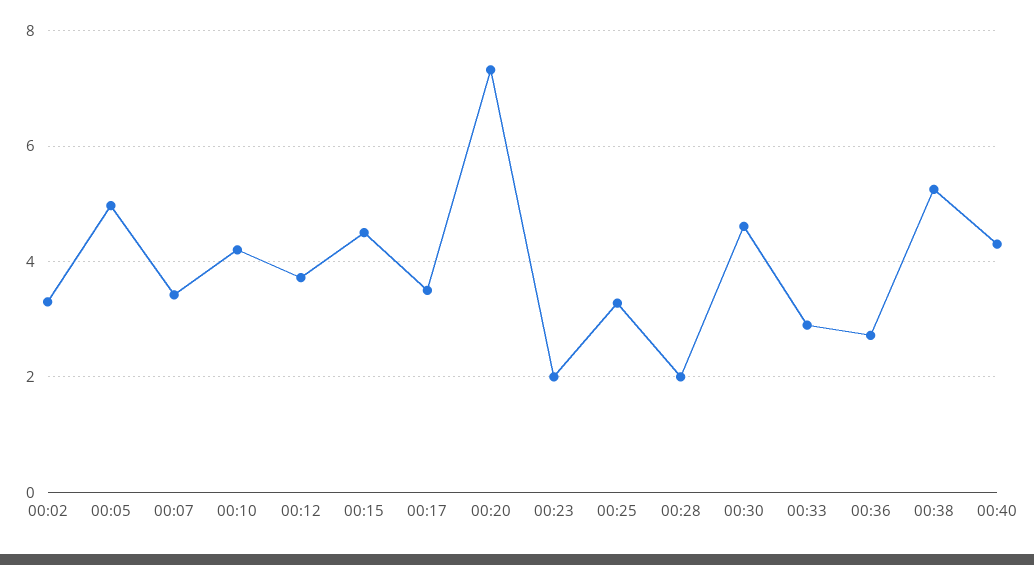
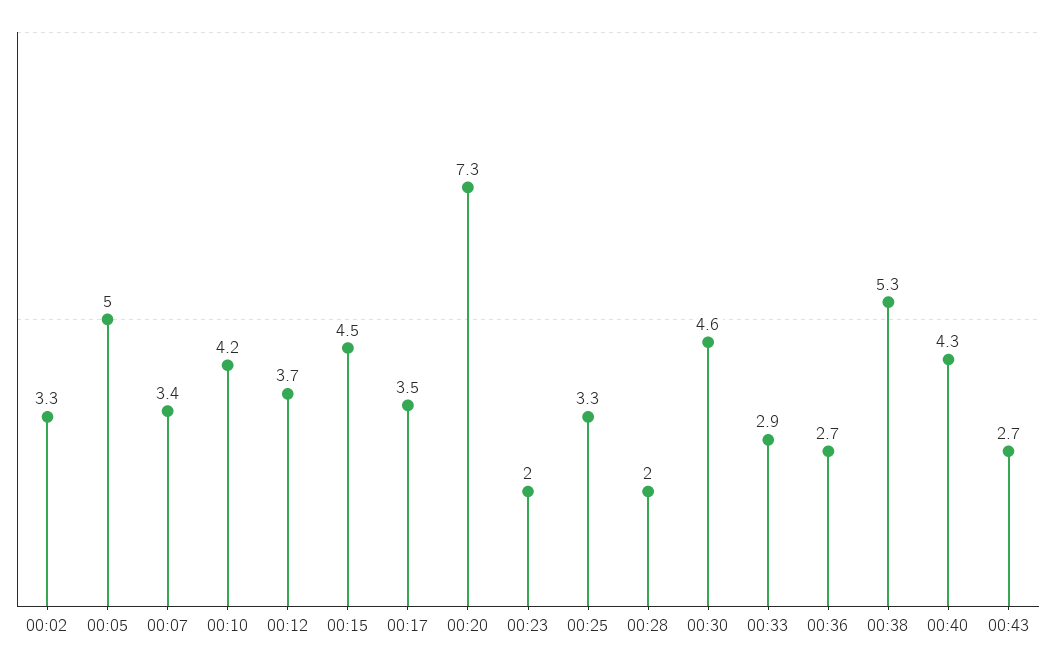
00:43: none -> 2.7

